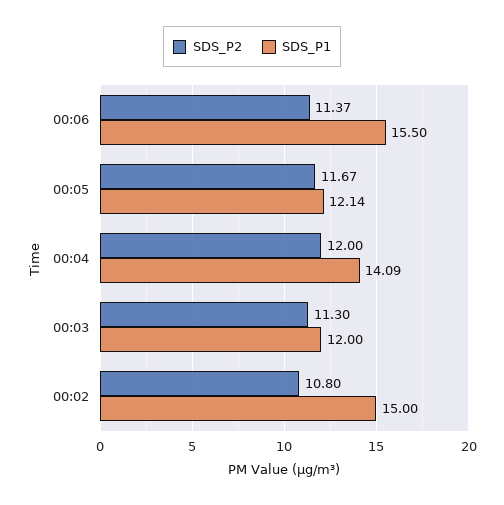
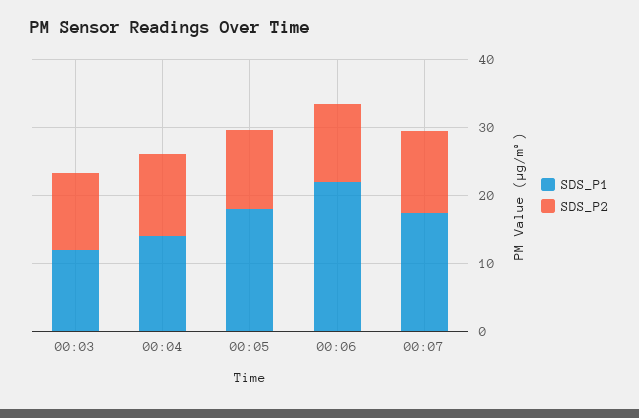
SDS_P1, 00:06: 15.5 -> 22
SDS_P1, 00:05: 12.14 -> 18
SDS_P2, 00:02: 10.8 -> none
SDS_P1, 00:02: 15 -> none
SDS_P1, 00:07: none -> 18
SDS_P2, 00:07: none -> 12

